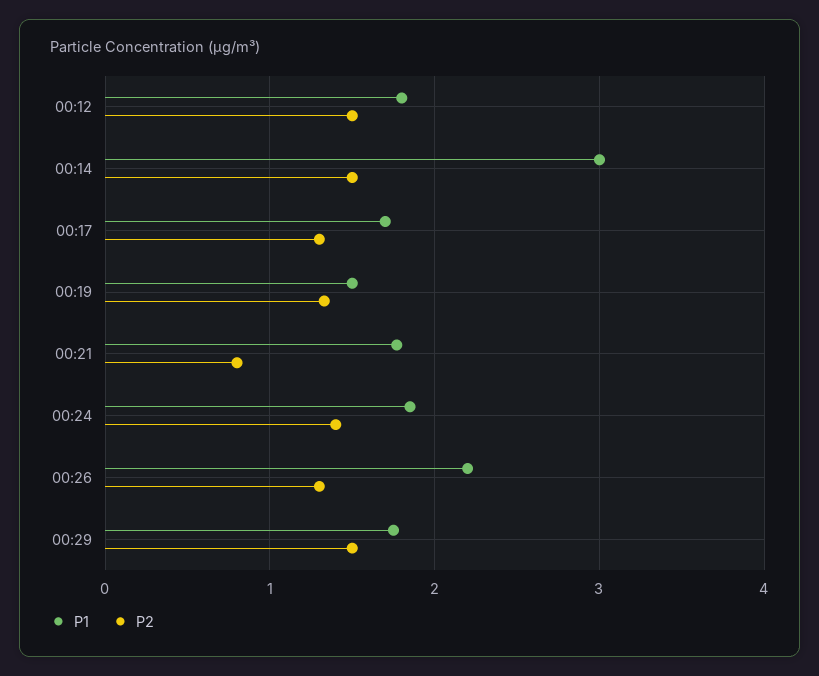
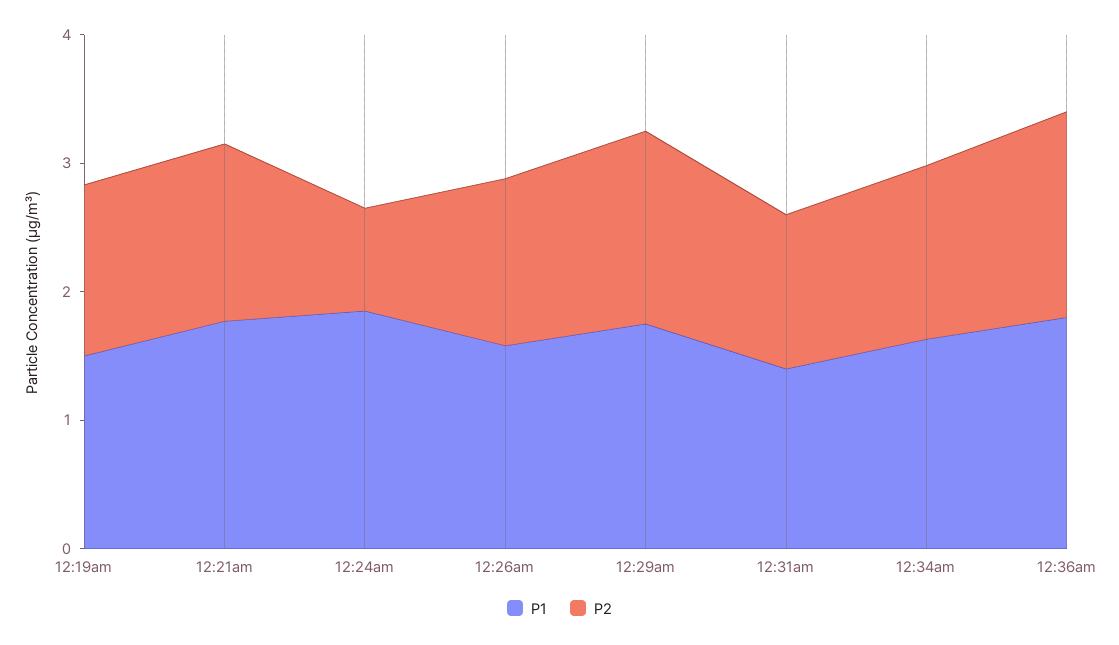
P1, 00:12: 1.8 -> none
P2, 00:12: 1.5 -> none
P1, 00:14: 3 -> none
P2, 00:14: 1.5 -> none
P1, 00:17: 1.7 -> none
P2, 00:17: 1.3 -> none
P2, 00:21: 0.8 -> 1.4
P2, 00:24: 1.4 -> 0.8
P1, 00:26: 2.2 -> 1.6
P1, 12:31am: none -> 1.4
P2, 12:31am: none -> 1.2
P1, 12:34am: none -> 1.6
P2, 12:34am: none -> 1.4
P1, 12:36am: none -> 1.8
P2, 12:36am: none -> 1.6

